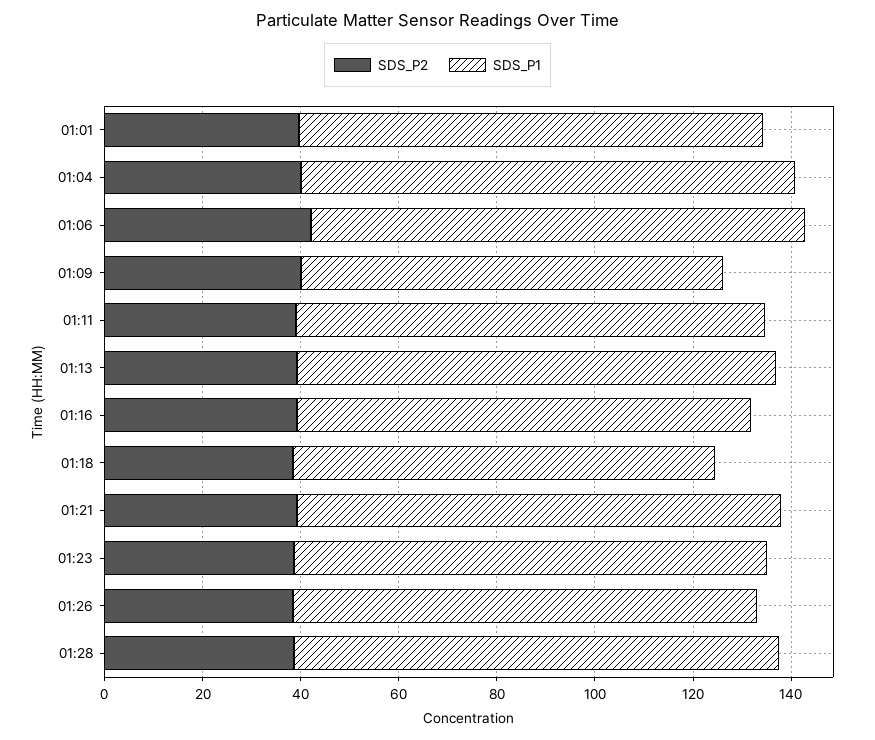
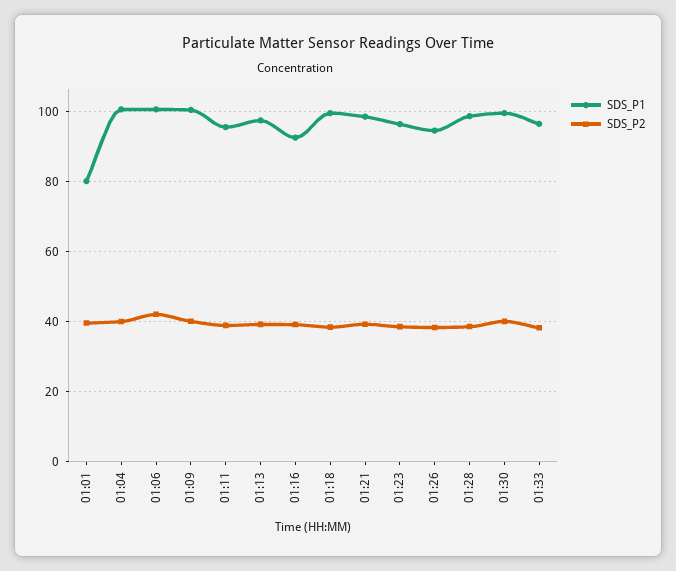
SDS_P1, 01:01: 95 -> 80
SDS_P1, 01:09: 85 -> 100
SDS_P1, 01:18: 85 -> 100
SDS_P1, 01:30: none -> 100
SDS_P2, 01:30: none -> 40
SDS_P1, 01:33: none -> 96
SDS_P2, 01:33: none -> 38

